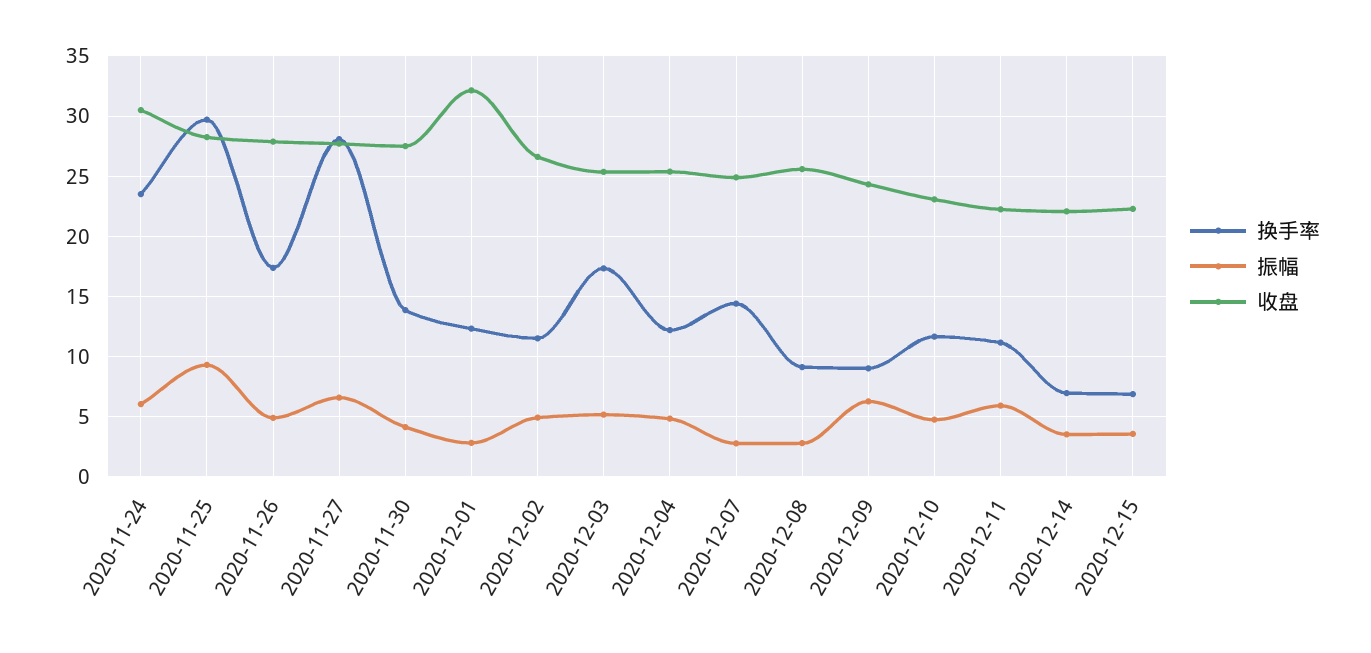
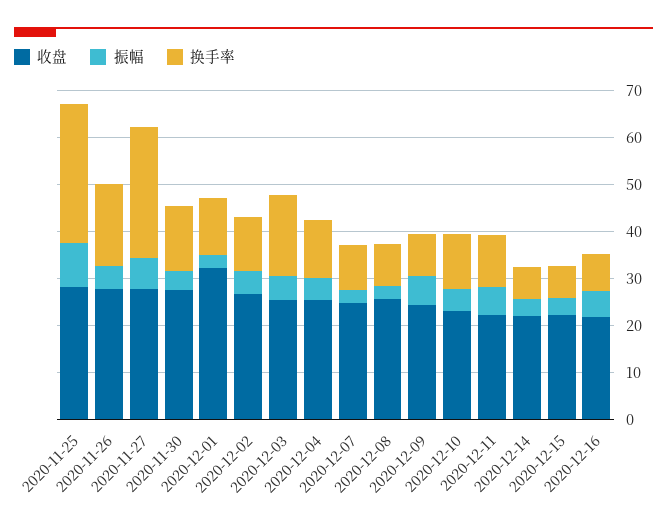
换手率, 2020-11-24: 23.5 -> none
振幅, 2020-11-24: 6 -> none
收盘, 2020-11-24: 30.5 -> none
换手率, 2020-12-07: 14.5 -> 10
收盘, 2020-12-16: none -> 22
振幅, 2020-12-16: none -> 6
换手率, 2020-12-16: none -> 8

